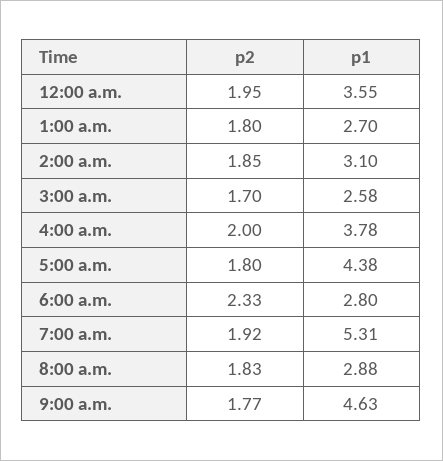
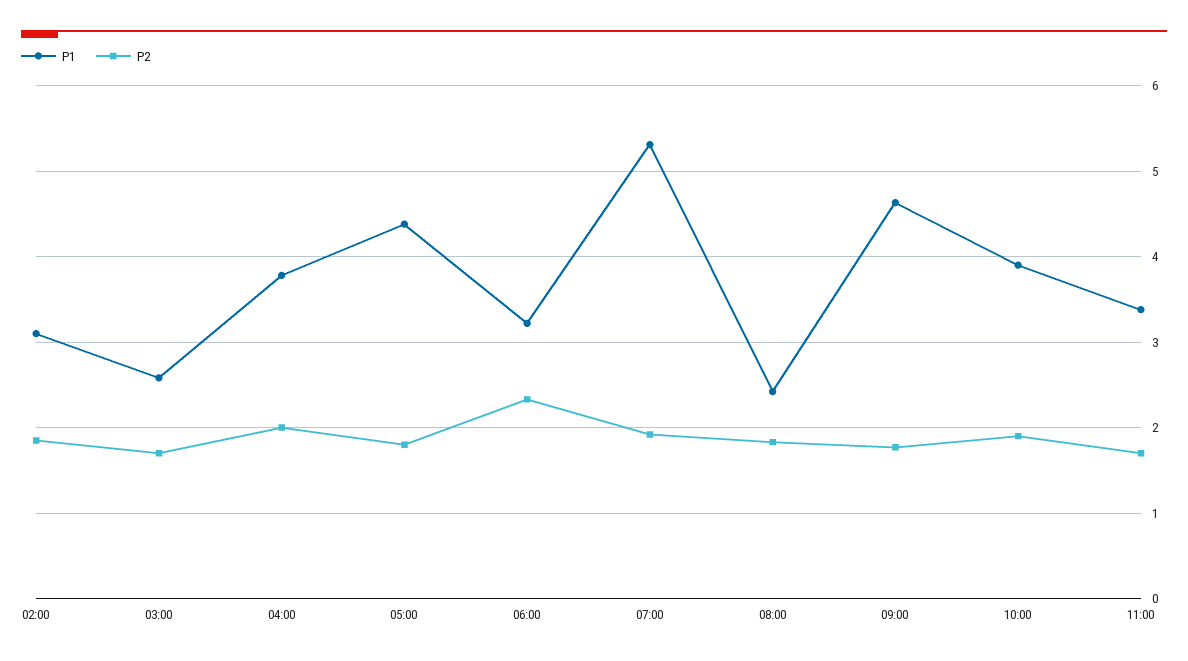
p2, 12:00 a.m.: 1.95 -> none
p1, 12:00 a.m.: 3.55 -> none
p2, 1:00 a.m.: 1.8 -> none
p1, 1:00 a.m.: 2.7 -> none
p1, 6:00 a.m.: 2.8 -> 3.2
p1, 8:00 a.m.: 2.88 -> 2.4
p1, 10:00: none -> 3.9
p2, 10:00: none -> 1.9
p1, 11:00: none -> 3.4
p2, 11:00: none -> 1.7

